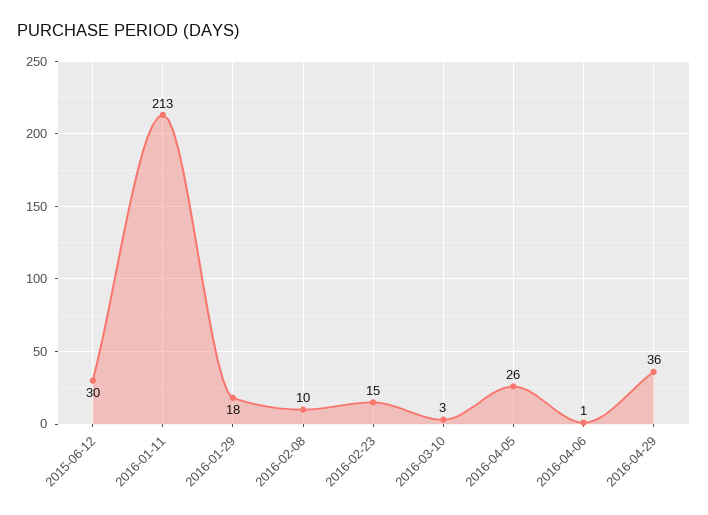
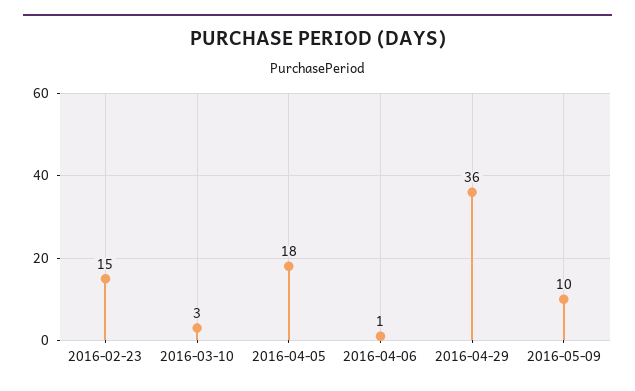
2015-06-12: 30 -> none
2016-01-11: 213 -> none
2016-01-29: 18 -> none
2016-02-08: 10 -> none
2016-04-05: 26 -> 18
2016-05-09: none -> 10

